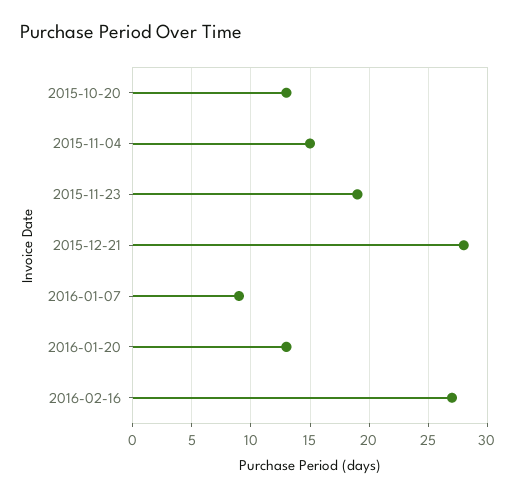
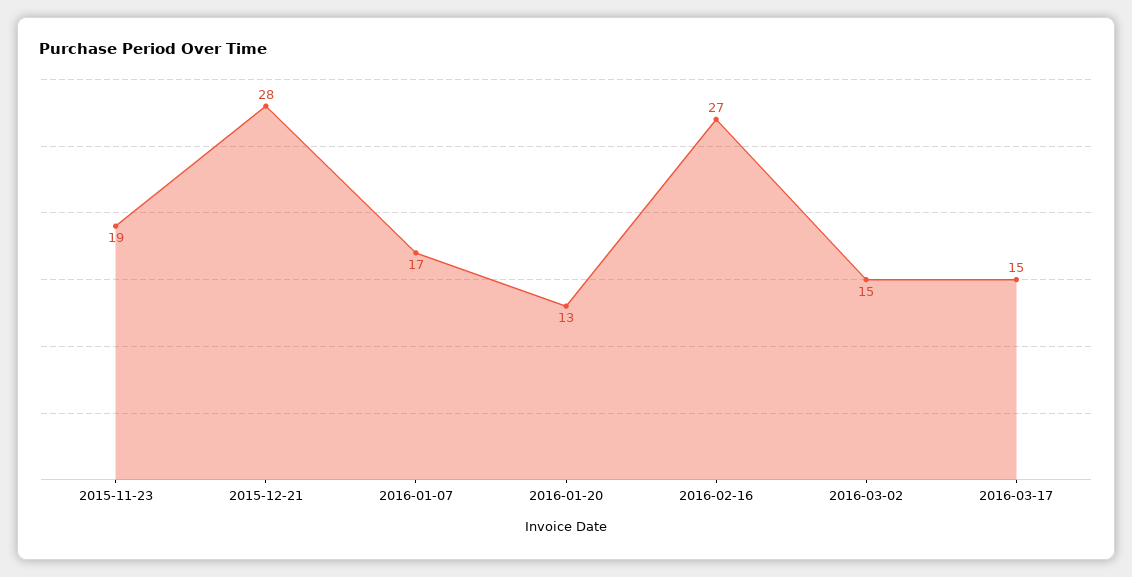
2015-10-20: 13 -> none
2015-11-04: 15 -> none
2016-01-07: 9 -> 17
2016-03-02: none -> 15
2016-03-17: none -> 15

